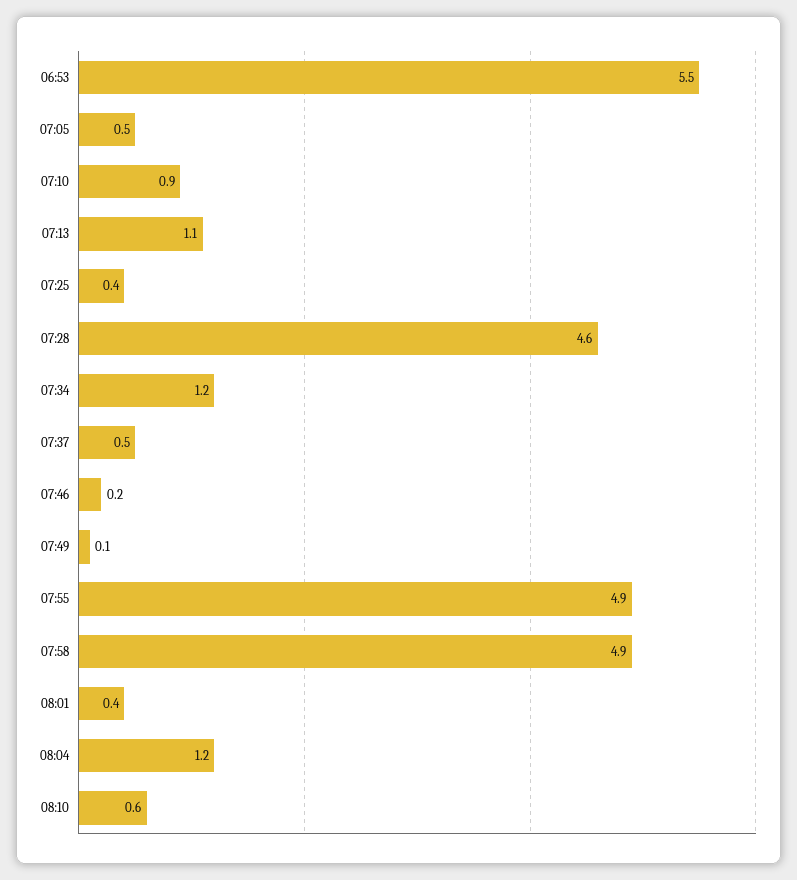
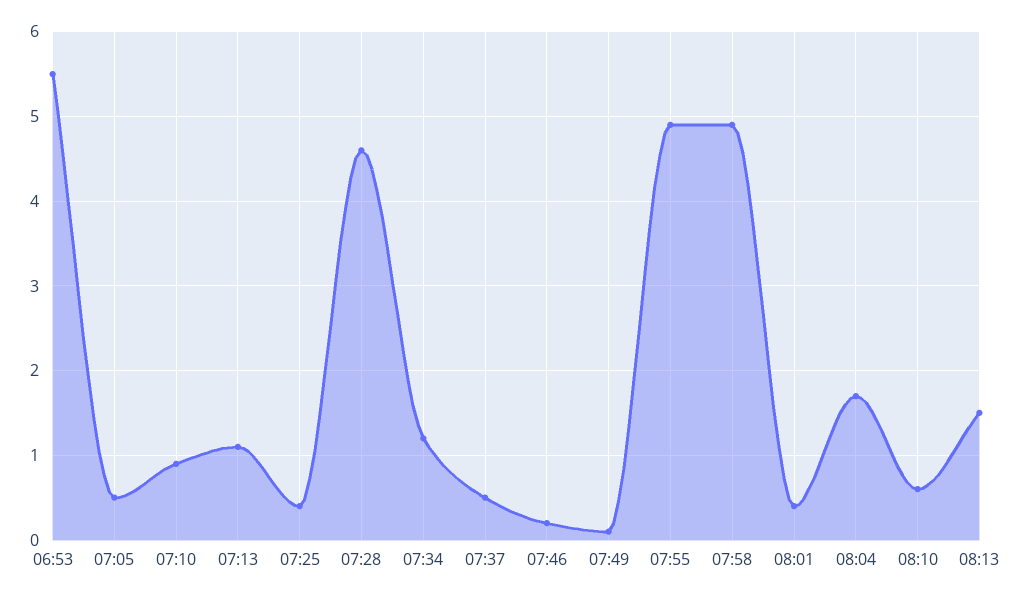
08:04: 1.2 -> 1.7
08:13: none -> 1.5

